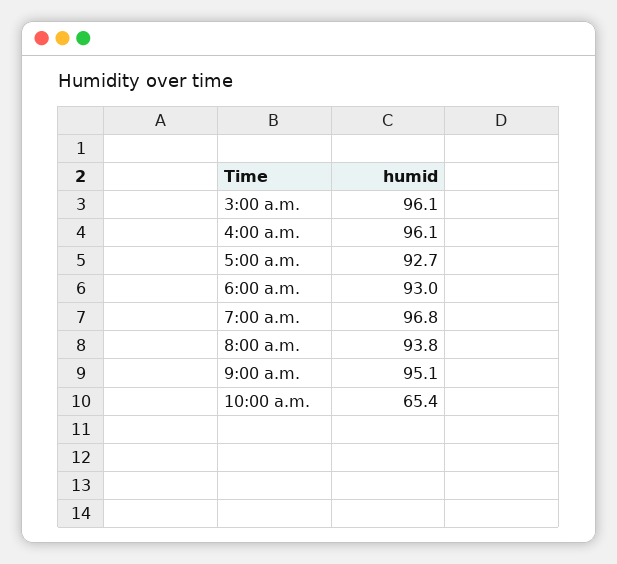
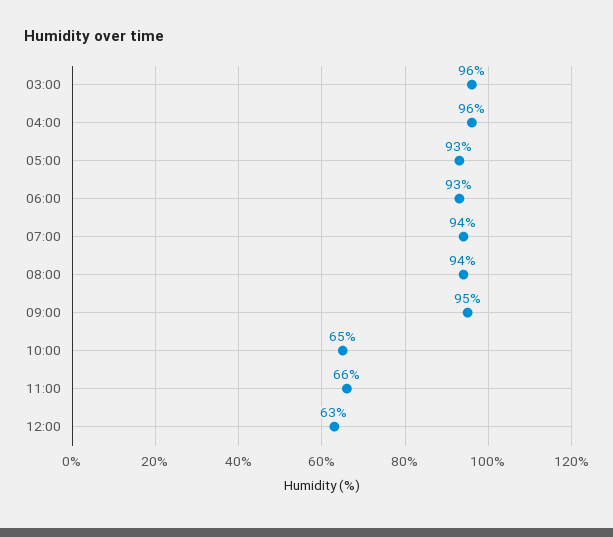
7:00 a.m.: 96.8 -> 94
11:00: none -> 66
12:00: none -> 63

